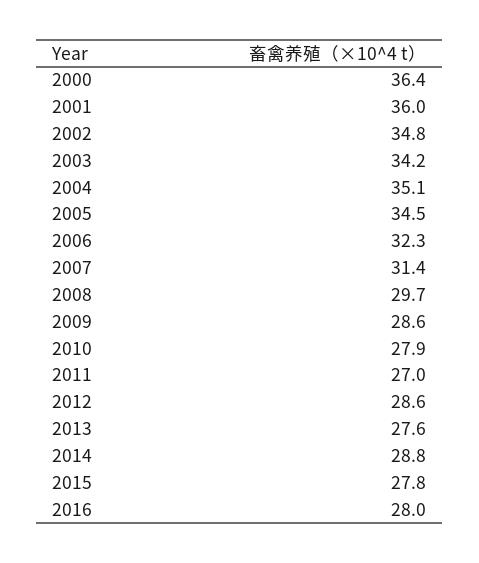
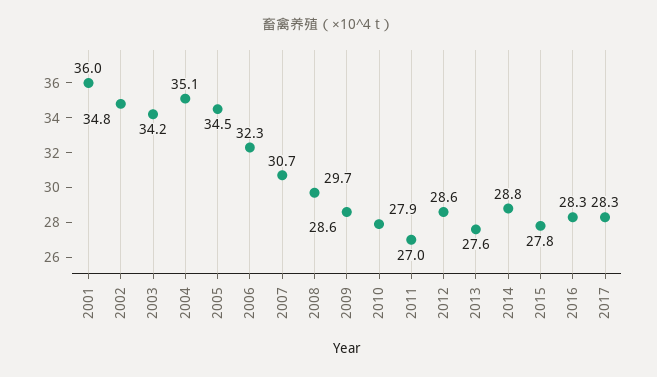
2000: 36.4 -> none
2007: 31.4 -> 30.7
2016: 28 -> 28.3
2017: none -> 28.3

